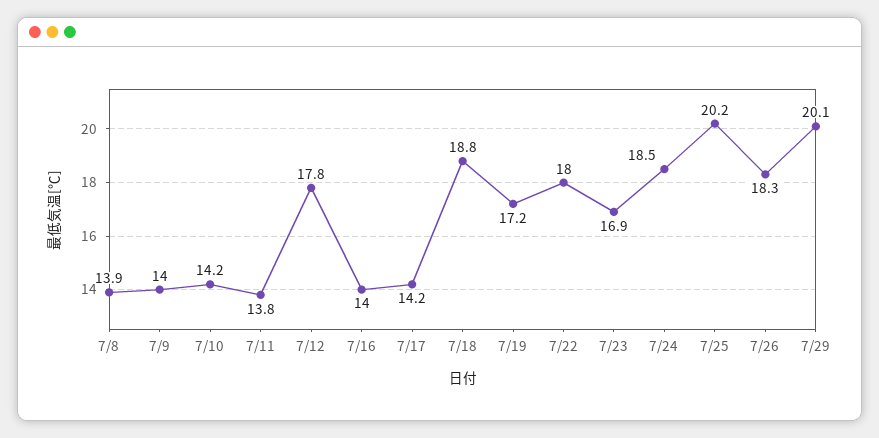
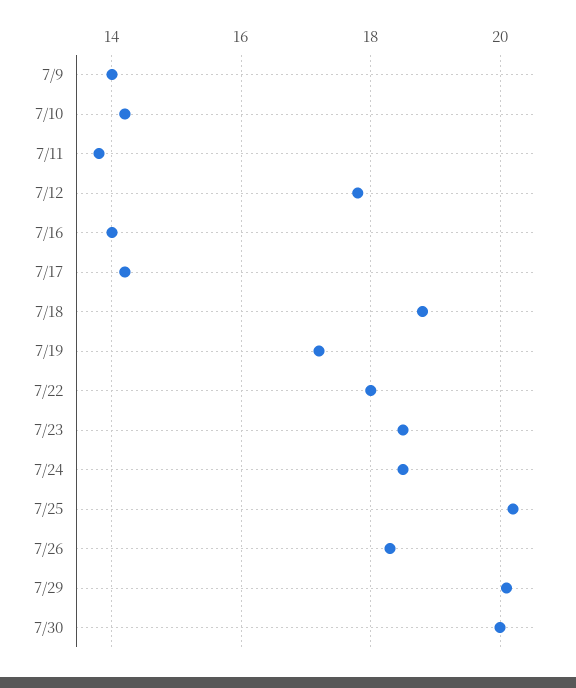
7/8: 13.9 -> none
7/23: 16.9 -> 18.5
7/30: none -> 20

